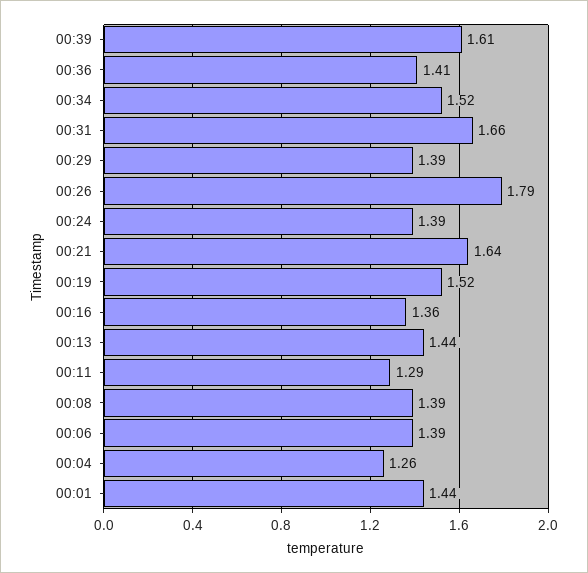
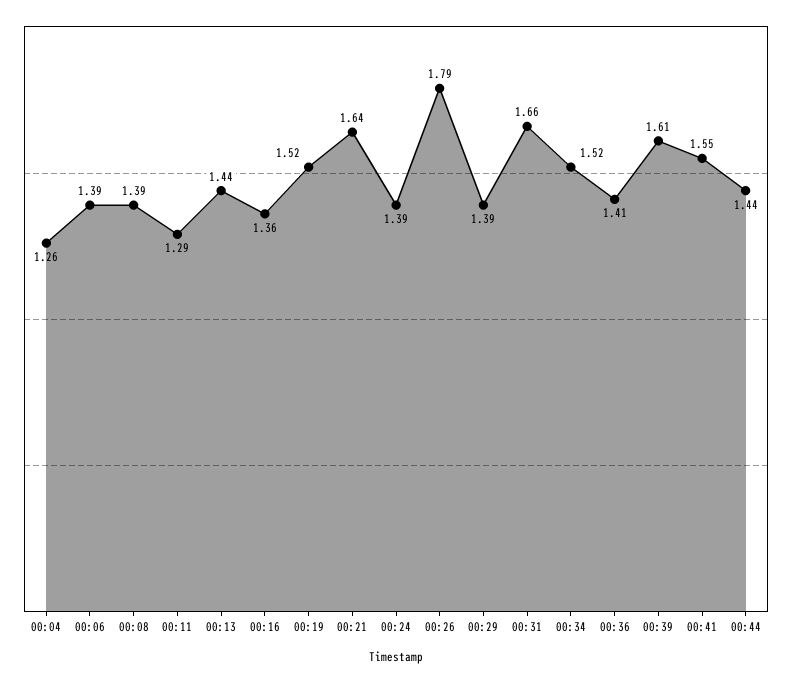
00:01: 1.44 -> none
00:41: none -> 1.55
00:44: none -> 1.44

